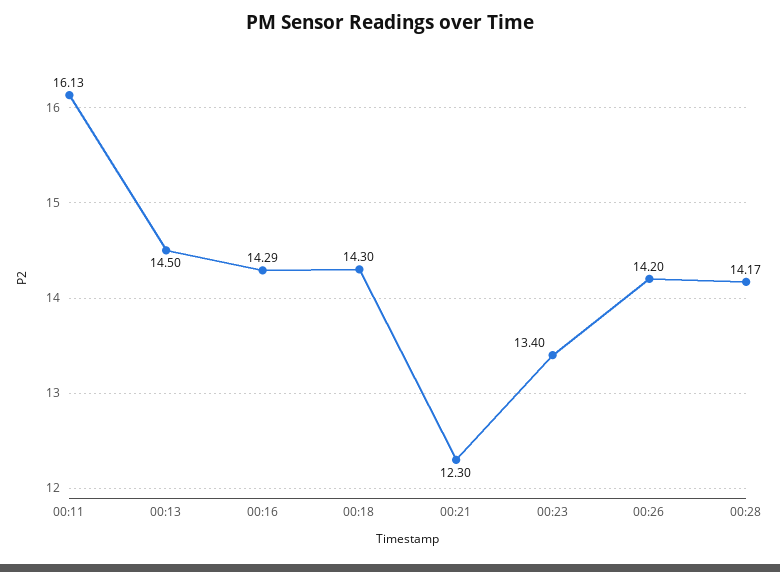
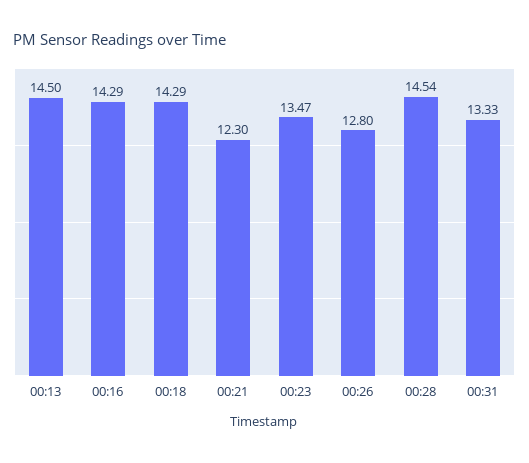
00:11: 16.13 -> none
00:18: 14.3 -> 14.29
00:23: 13.4 -> 13.47
00:26: 14.2 -> 12.8
00:28: 14.17 -> 14.54
00:31: none -> 13.33

